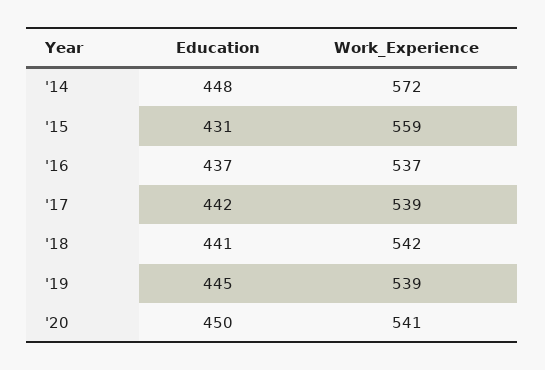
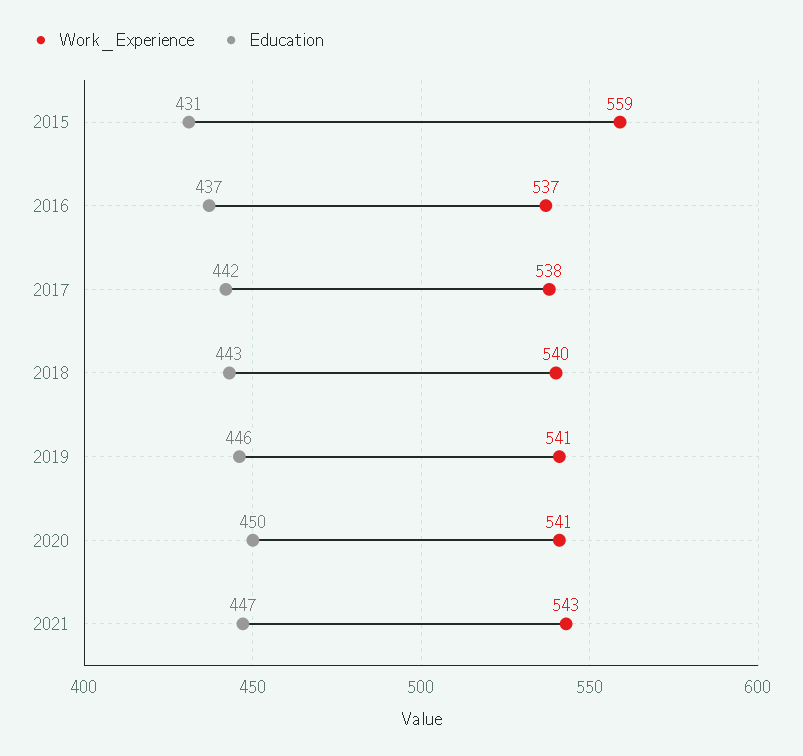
Education, '14: 448 -> none
Work_Experience, '14: 572 -> none
Work_Experience, '17: 539 -> 538
Education, '18: 441 -> 443
Work_Experience, '18: 542 -> 540
Education, '19: 445 -> 446
Work_Experience, '19: 539 -> 541
Work_Experience, 2021: none -> 543
Education, 2021: none -> 447

